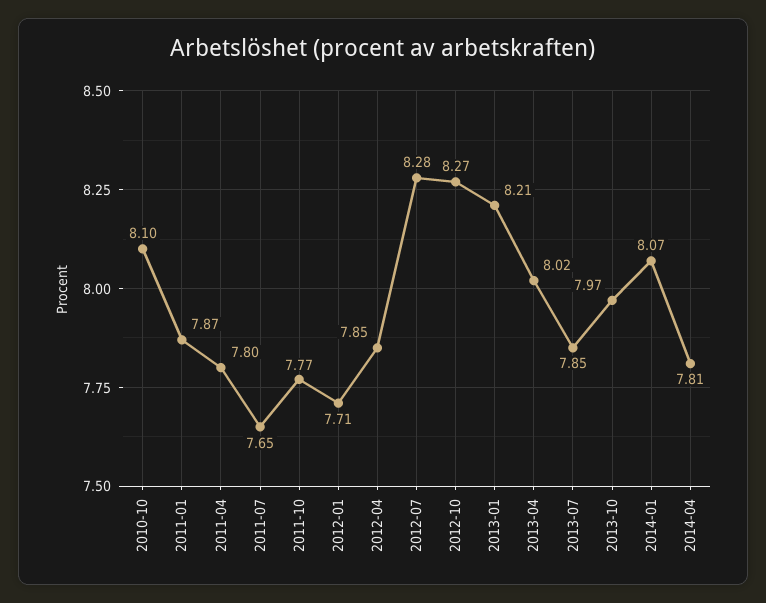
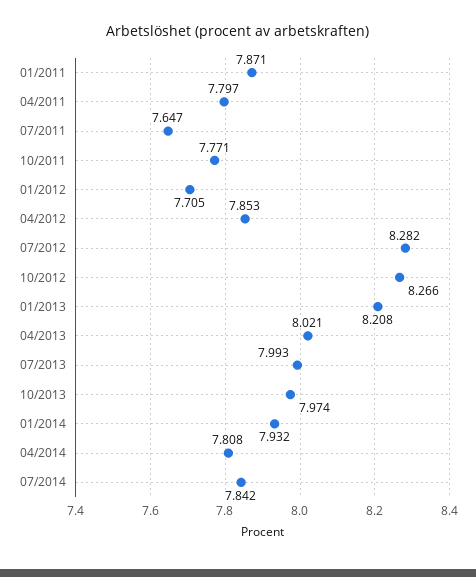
2010-10: 8.1 -> none
2013-07: 7.85 -> 7.993
2014-01: 8.07 -> 7.932
07/2014: none -> 7.842

